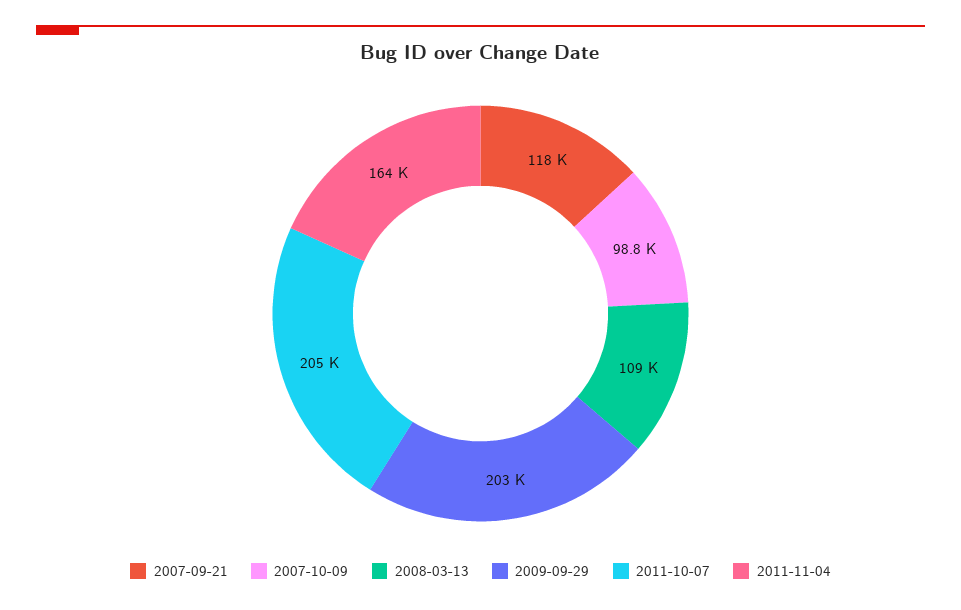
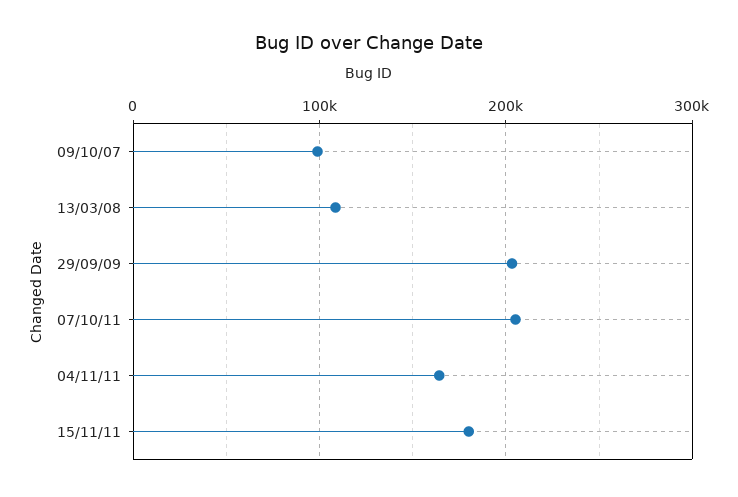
2007-09-21: 118000 -> none
15/11/11: none -> 180000

